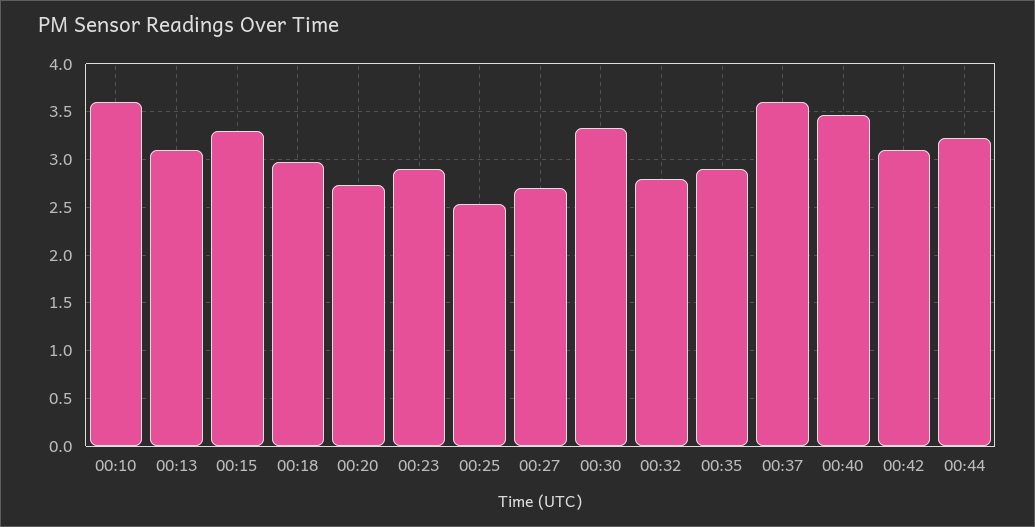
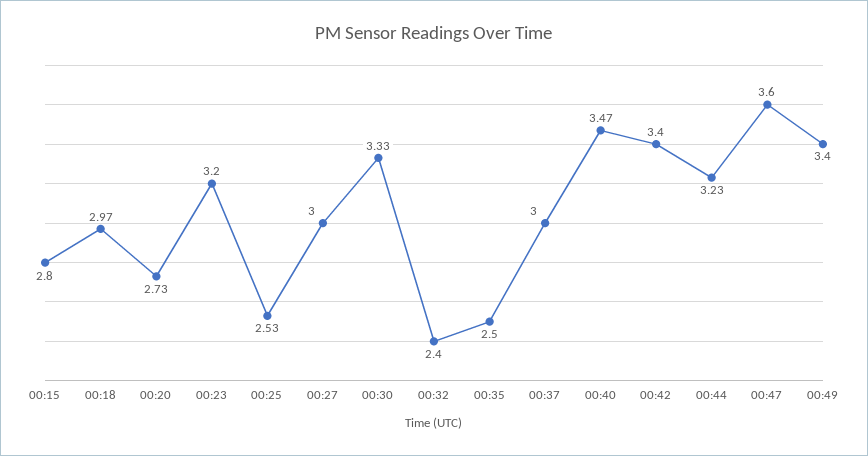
00:10: 3.6 -> none
00:13: 3.1 -> none
00:15: 3.3 -> 2.8
00:23: 2.9 -> 3.2
00:27: 2.7 -> 3
00:32: 2.8 -> 2.4
00:35: 2.9 -> 2.5
00:37: 3.6 -> 3
00:42: 3.1 -> 3.4
00:47: none -> 3.6
00:49: none -> 3.4

